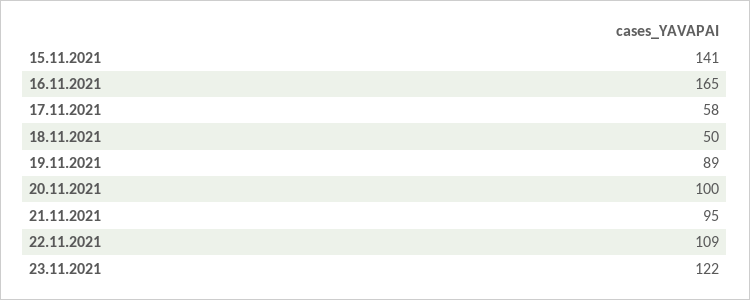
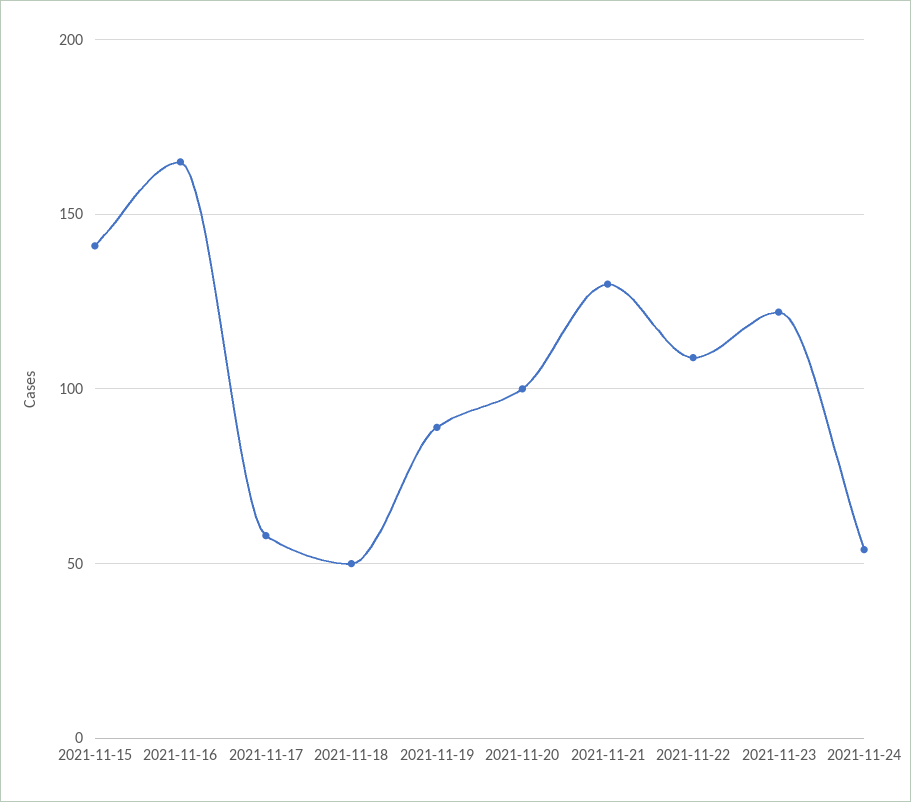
21.11.2021: 95 -> 130
2021-11-24: none -> 55

